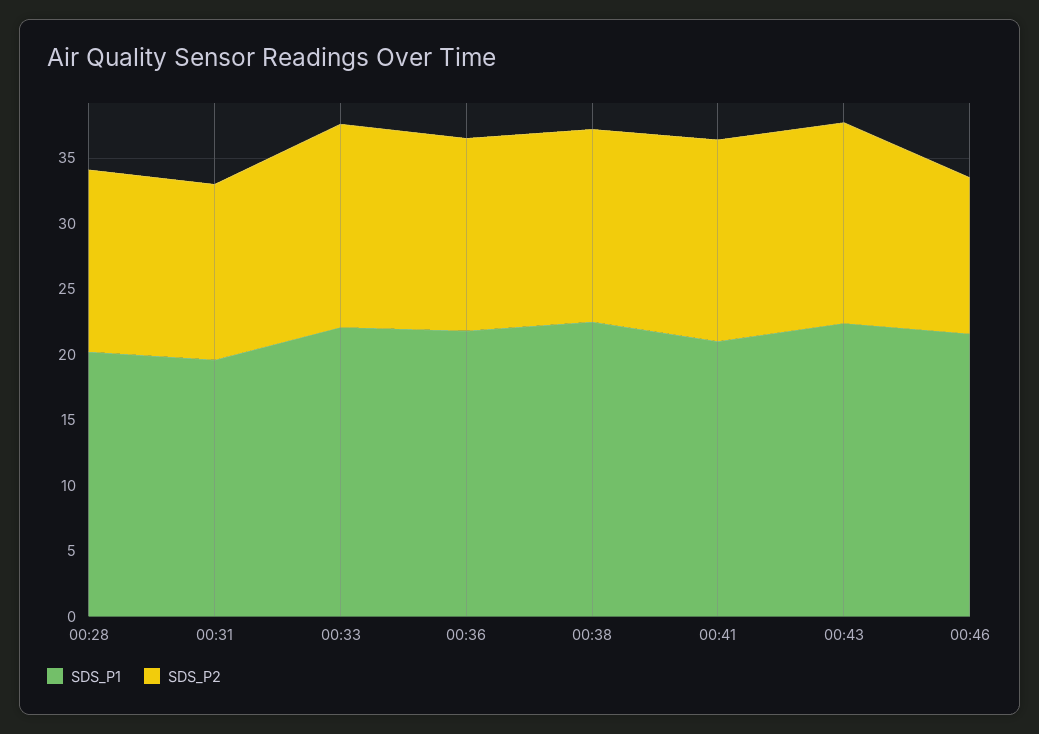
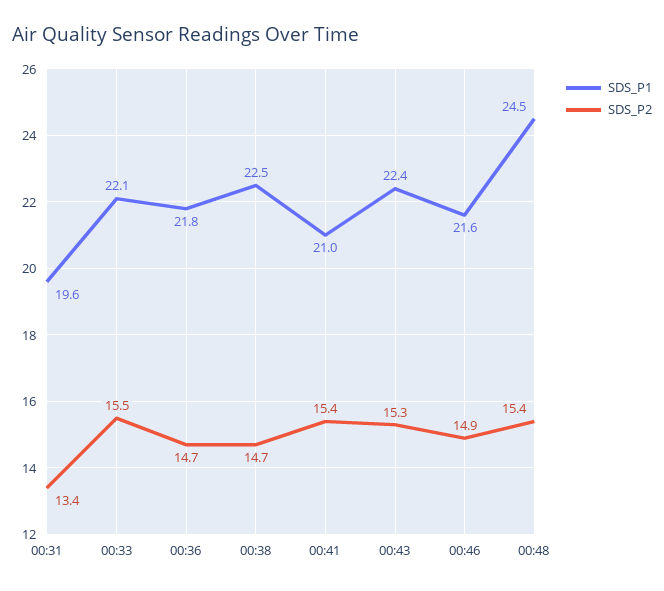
SDS_P1, 00:28: 20 -> none
SDS_P2, 00:28: 14 -> none
SDS_P2, 00:46: 12 -> 14.9
SDS_P1, 00:48: none -> 24.5
SDS_P2, 00:48: none -> 15.4

